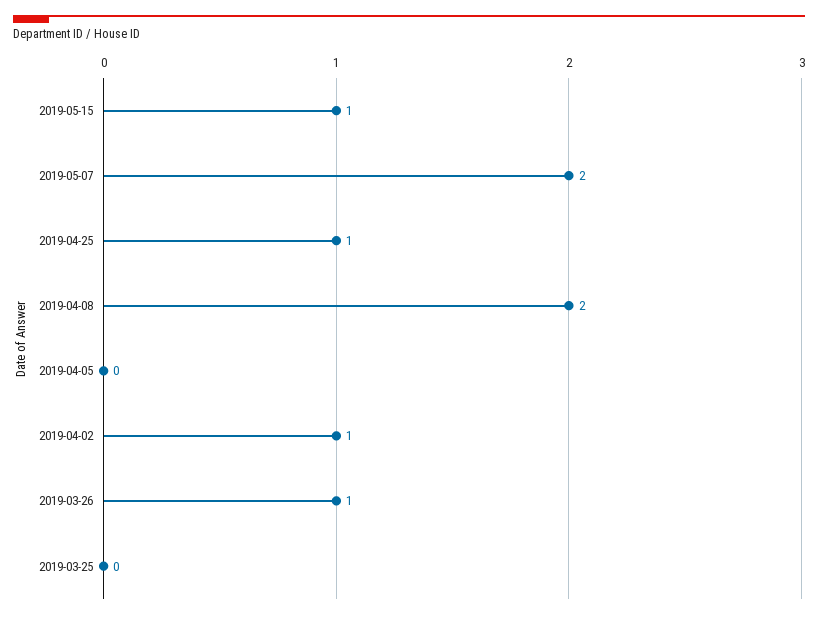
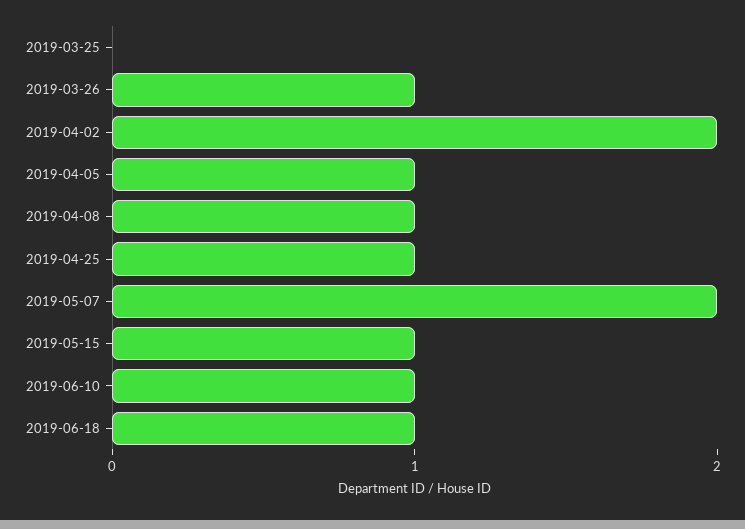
2019-04-08: 2 -> 1
2019-04-05: 0 -> 1
2019-04-02: 1 -> 2
2019-06-10: none -> 1
2019-06-18: none -> 1

